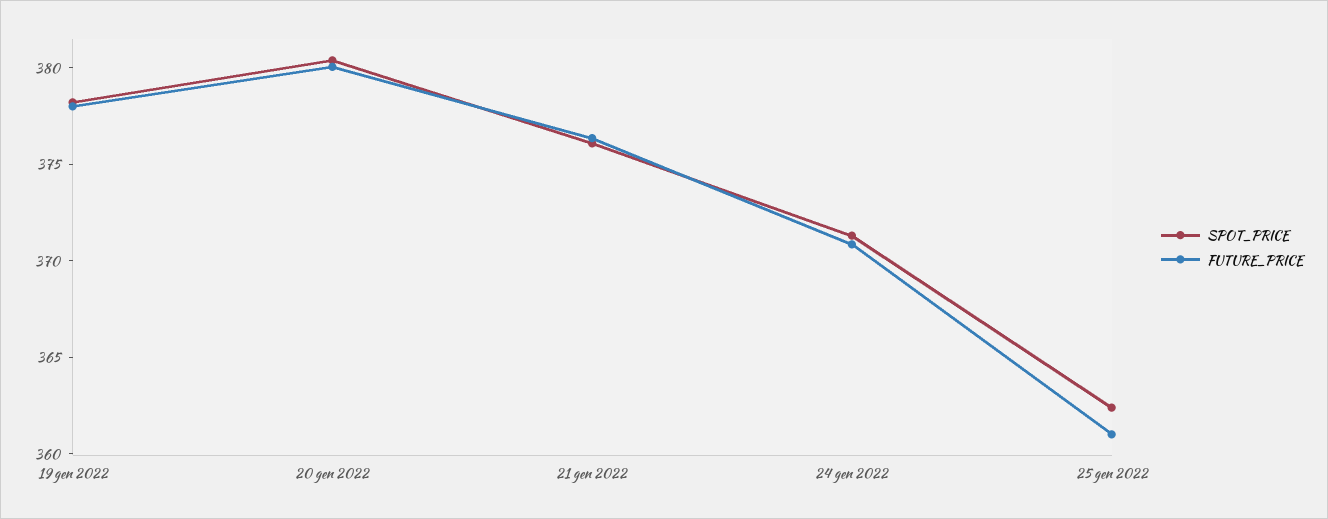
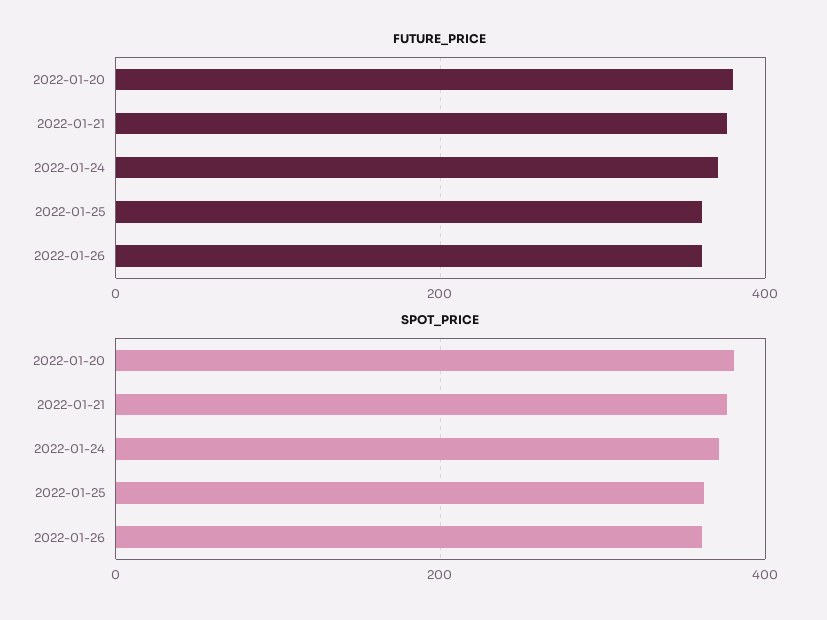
SPOT_PRICE, 19 gen 2022: 378 -> none
FUTURE_PRICE, 19 gen 2022: 378 -> none
FUTURE_PRICE, 2022-01-26: none -> 360
SPOT_PRICE, 2022-01-26: none -> 360

